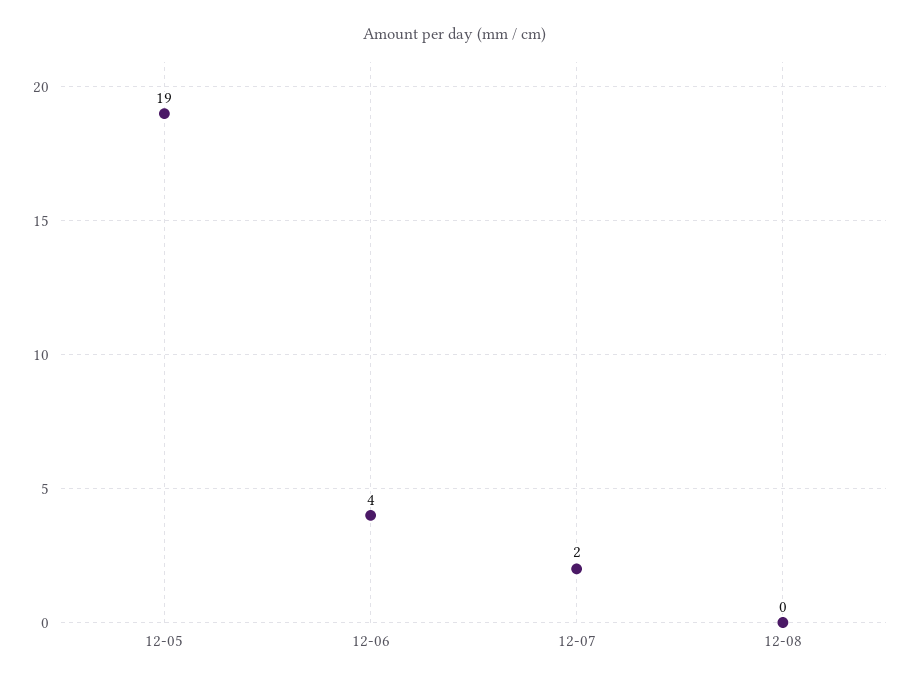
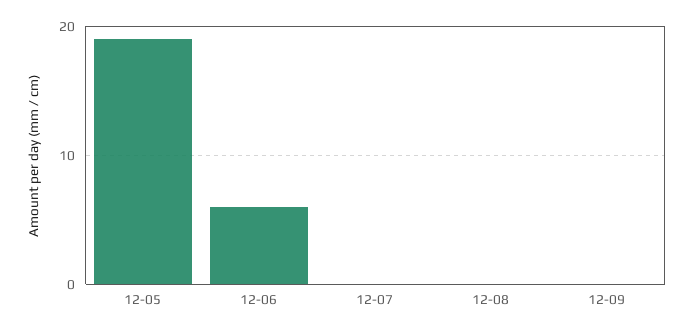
12-06: 4 -> 6
12-07: 2 -> 0
12-09: none -> 0

